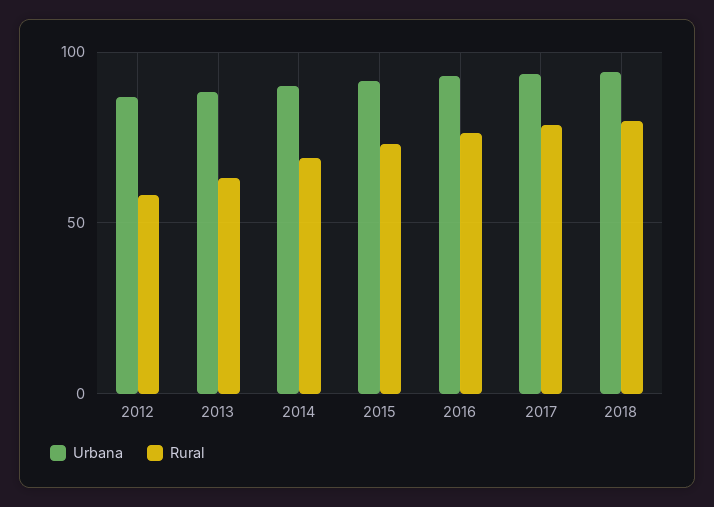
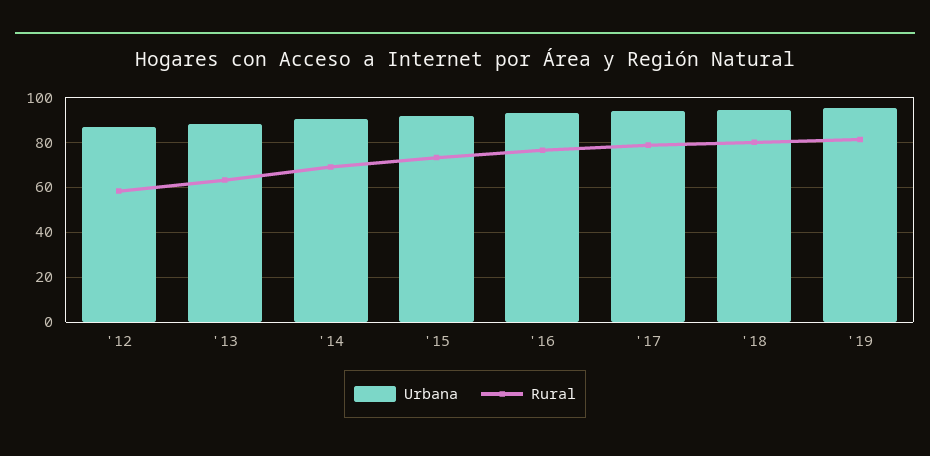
Urbana, '19: none -> 95
Rural, '19: none -> 80

